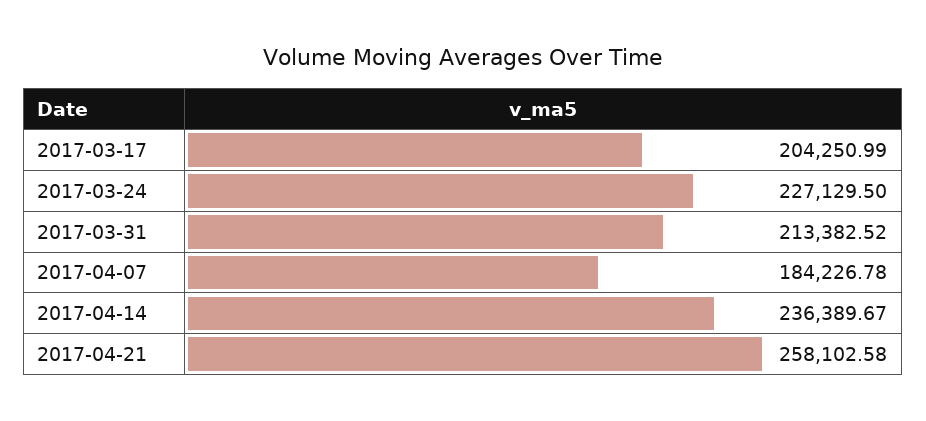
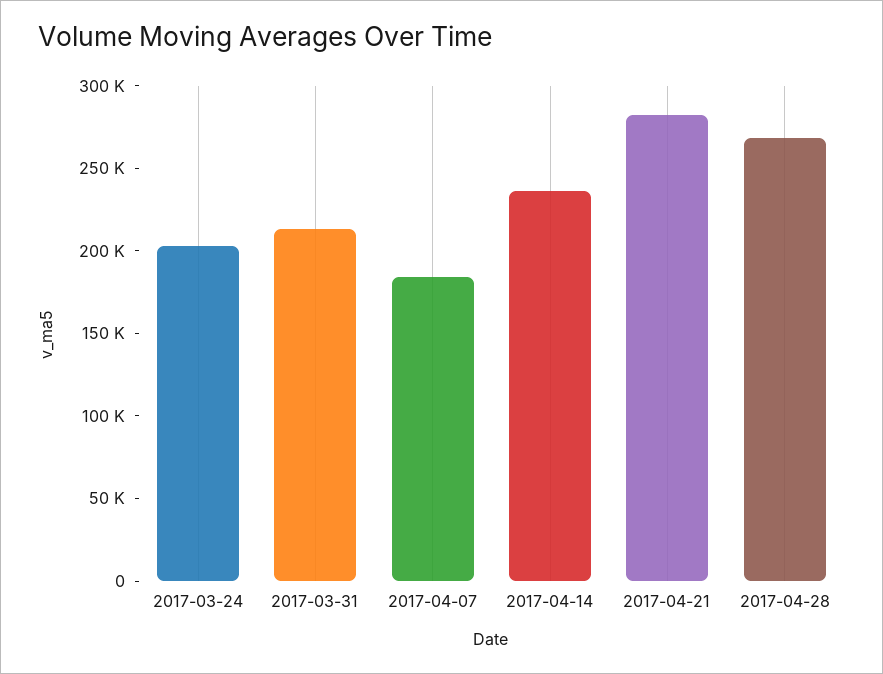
2017-03-17: 204250.99 -> none
2017-03-24: 227129.5 -> 200000
2017-04-21: 258102.58 -> 280000
2017-04-28: none -> 270000

